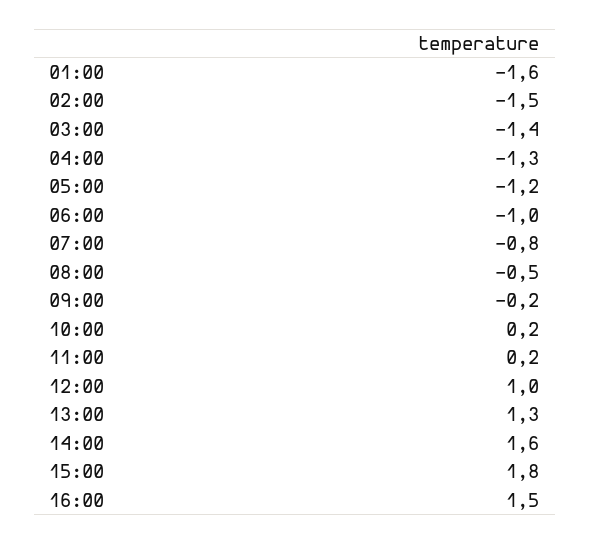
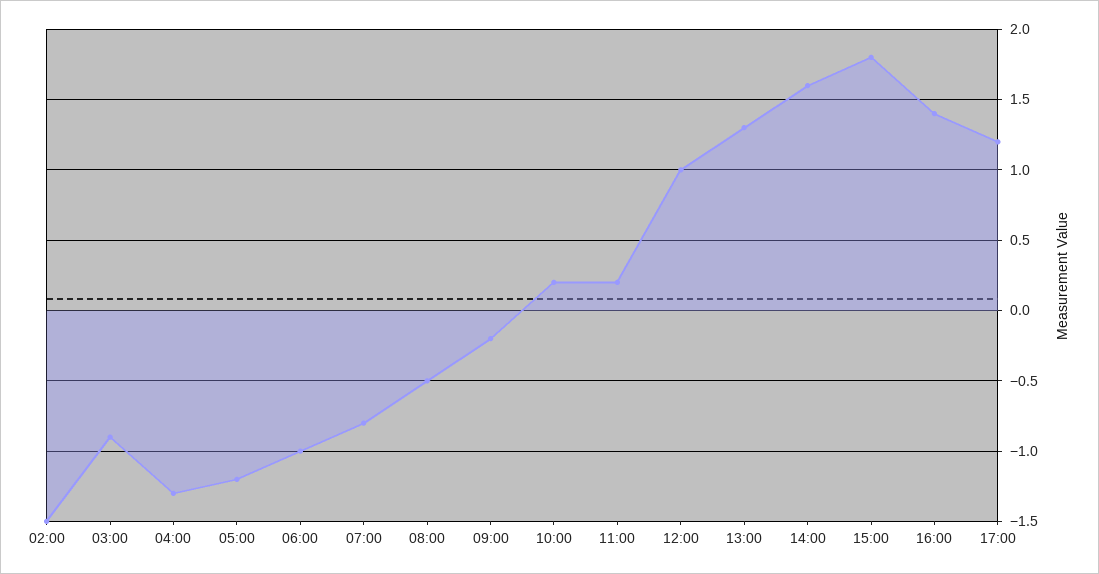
01:00: -1.6 -> none
03:00: -1.4 -> -0.9
16:00: 1.5 -> 1.4
17:00: none -> 1.2

